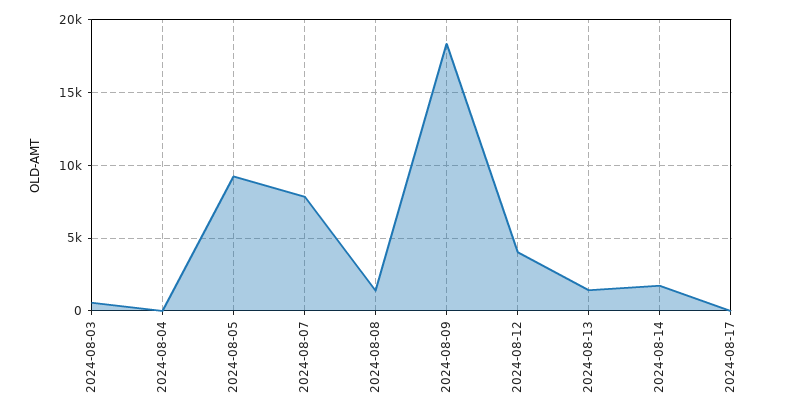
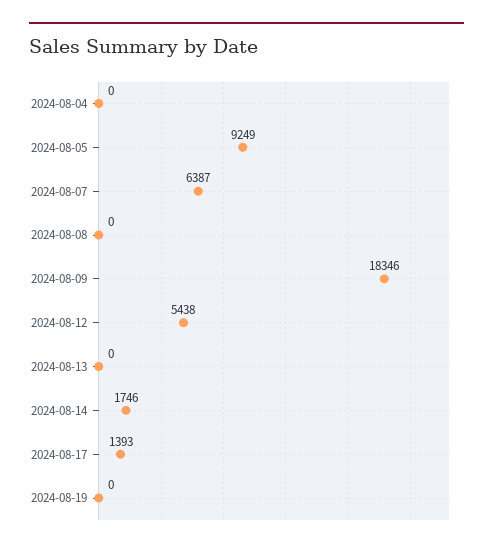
2024-08-03: 500 -> none
2024-08-07: 8000 -> 6387
2024-08-08: 1500 -> 0
2024-08-12: 4000 -> 5438
2024-08-13: 1500 -> 0
2024-08-17: 0 -> 1393
2024-08-19: none -> 0

